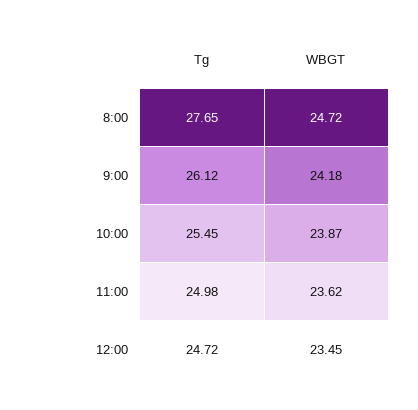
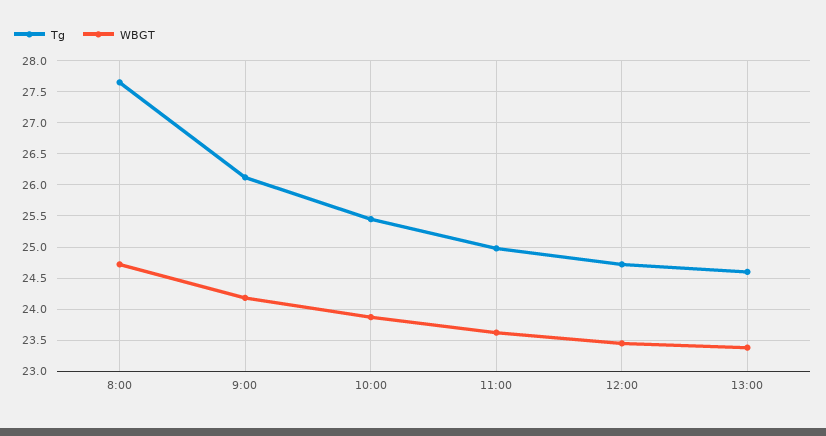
Tg, 13:00: none -> 24.6
WBGT, 13:00: none -> 23.4

